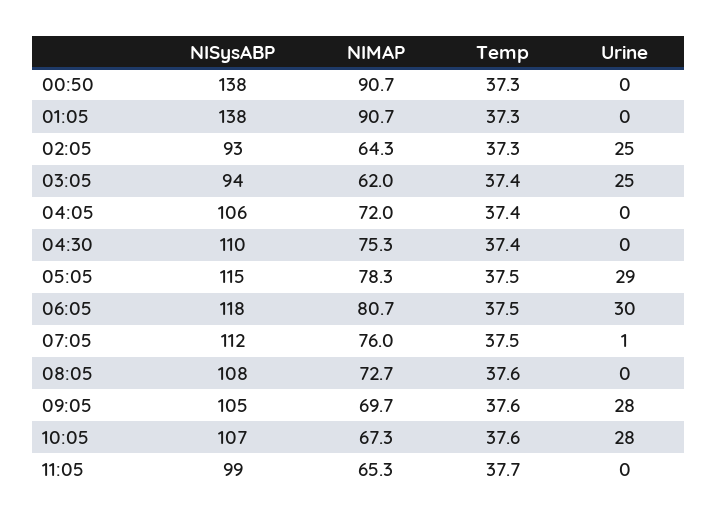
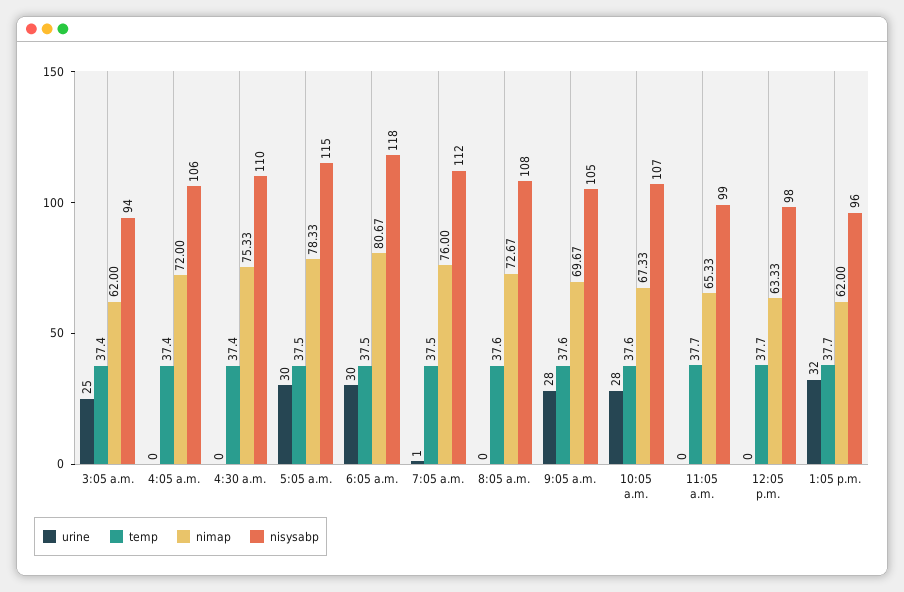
NISysABP, 00:50: 138 -> none
NIMAP, 00:50: 90.7 -> none
Temp, 00:50: 37.3 -> none
Urine, 00:50: 0 -> none
NISysABP, 01:05: 138 -> none
NIMAP, 01:05: 90.7 -> none
Temp, 01:05: 37.3 -> none
Urine, 01:05: 0 -> none
NISysABP, 02:05: 93 -> none
NIMAP, 02:05: 64.3 -> none
Temp, 02:05: 37.3 -> none
Urine, 02:05: 25 -> none
Urine, 05:05: 29 -> 30
Urine, 12:05 p.m.: none -> 0
Temp, 12:05 p.m.: none -> 37.7
NIMAP, 12:05 p.m.: none -> 63.33
NISysABP, 12:05 p.m.: none -> 98
Urine, 1:05 p.m.: none -> 32
Temp, 1:05 p.m.: none -> 37.7
NIMAP, 1:05 p.m.: none -> 62
NISysABP, 1:05 p.m.: none -> 96

